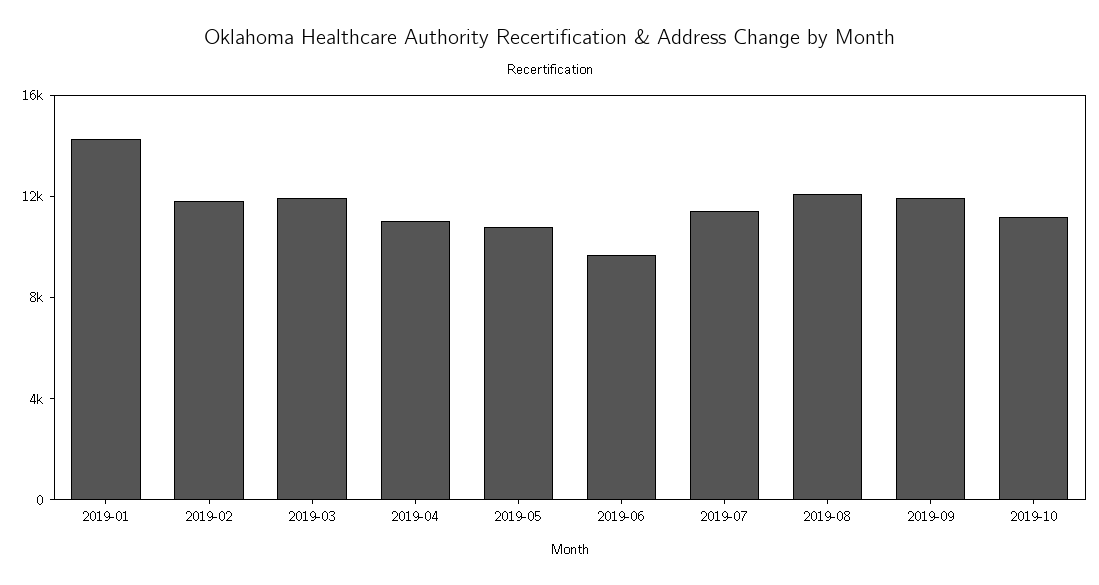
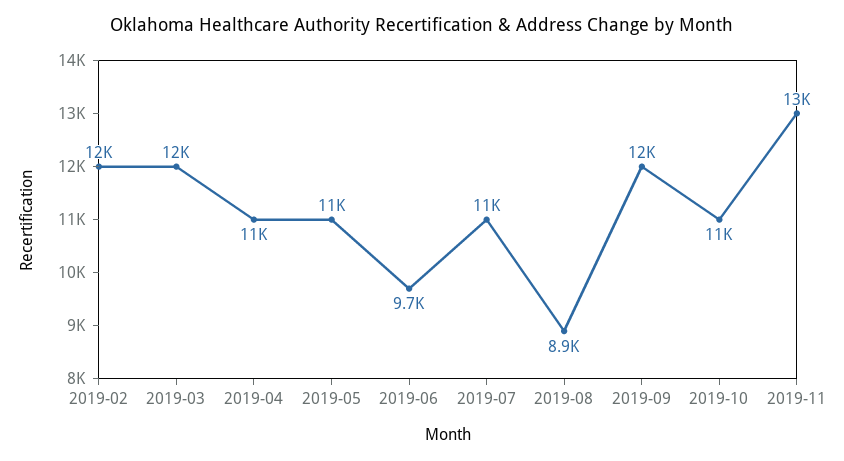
2019-01: 14000 -> none
2019-08: 12000 -> 8900
2019-11: none -> 13000

